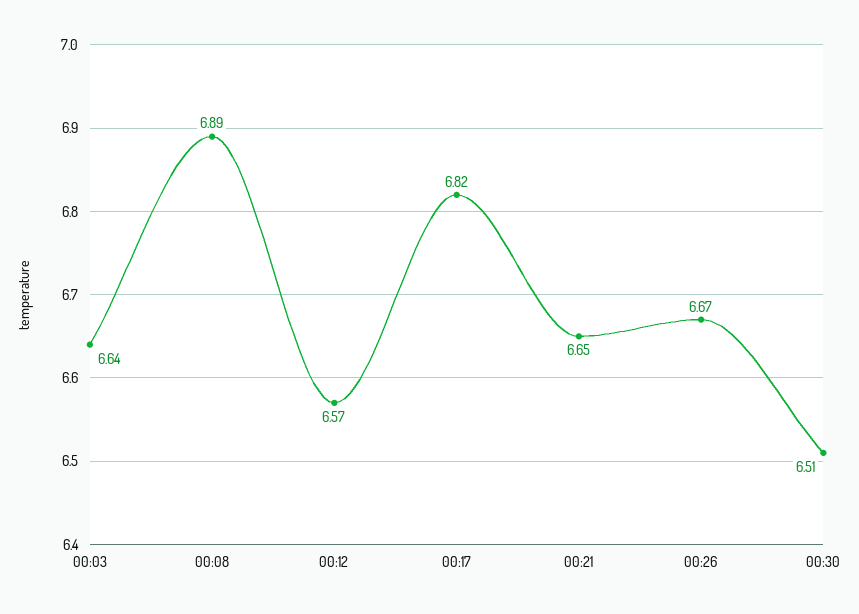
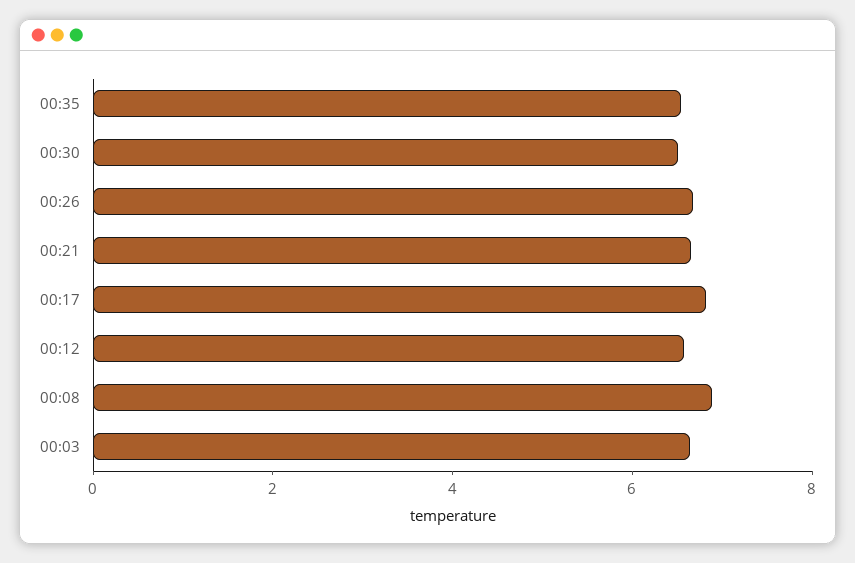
00:35: none -> 6.5

